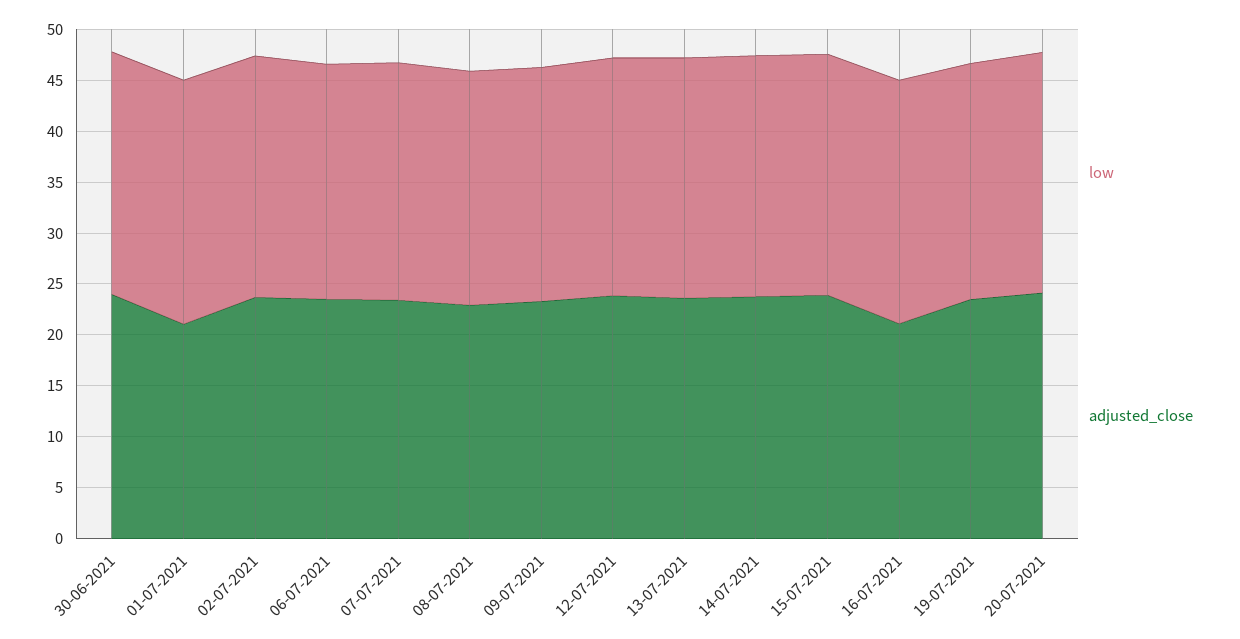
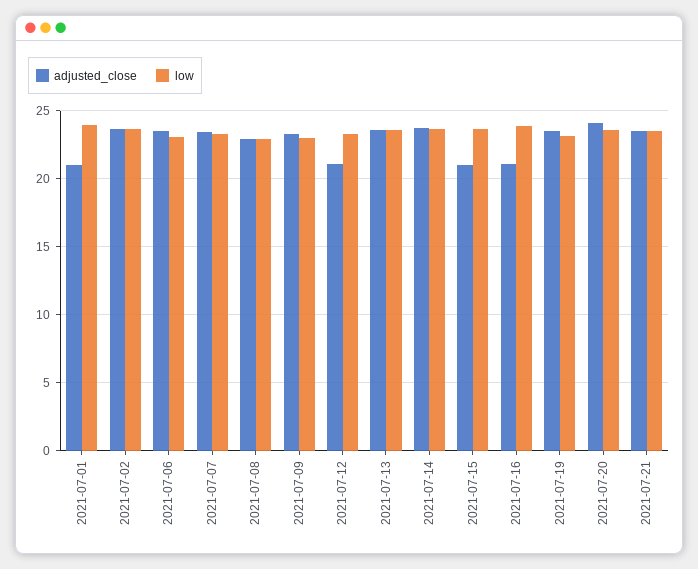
low, 30-06-2021: 24 -> none
adjusted_close, 30-06-2021: 24 -> none
adjusted_close, 12-07-2021: 24 -> 21
adjusted_close, 15-07-2021: 24 -> 21
adjusted_close, 2021-07-21: none -> 23.5
low, 2021-07-21: none -> 23.5

